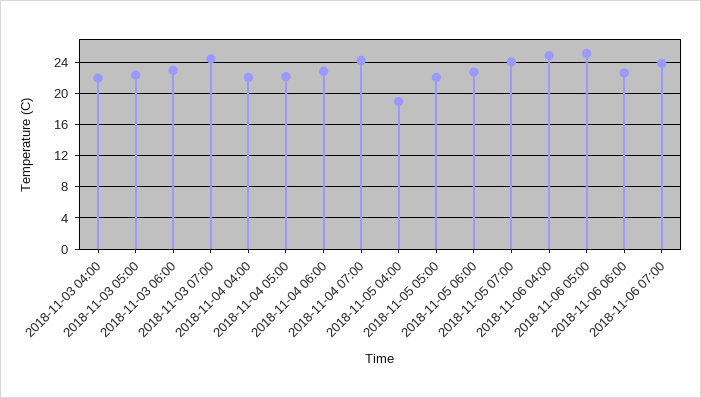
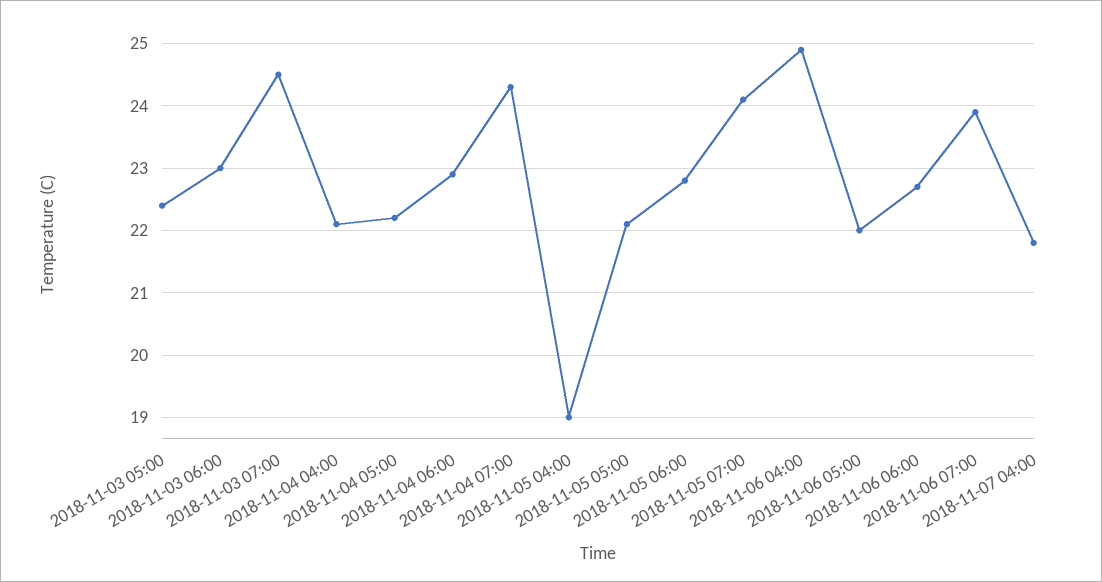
2018-11-03 04:00: 22 -> none
2018-11-06 05:00: 25 -> 22
2018-11-07 04:00: none -> 21.8

